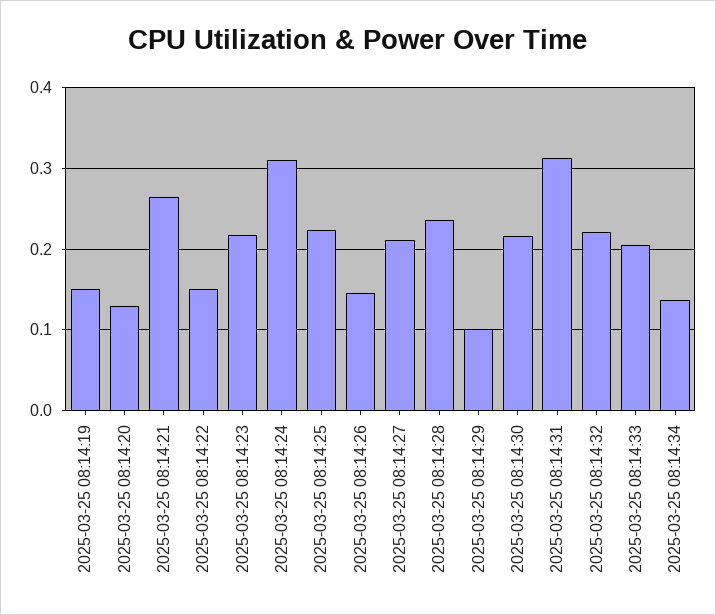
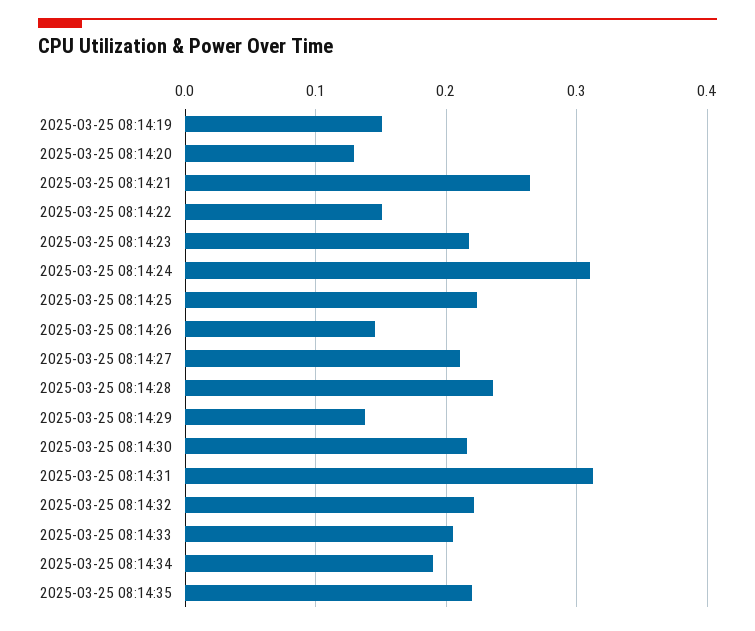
2025-03-25 08:14:29: 0.1 -> 0.14
2025-03-25 08:14:34: 0.14 -> 0.19
2025-03-25 08:14:35: none -> 0.22

